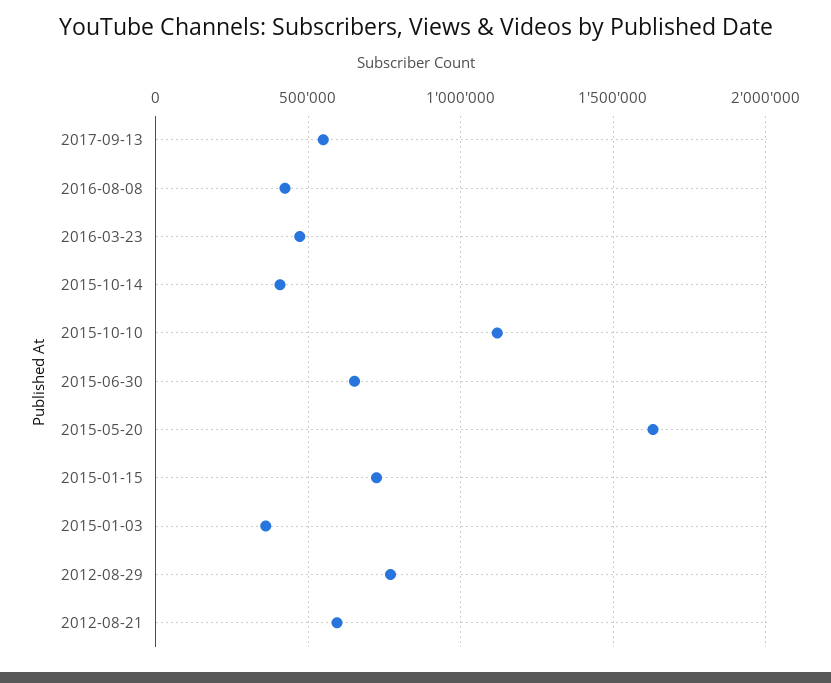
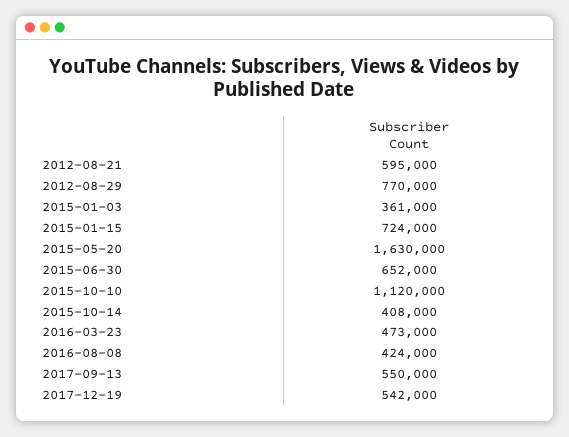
2017-12-19: none -> 542000

